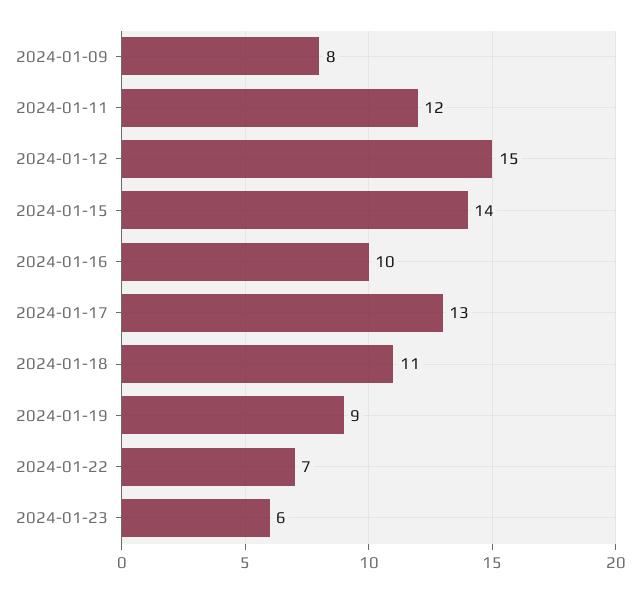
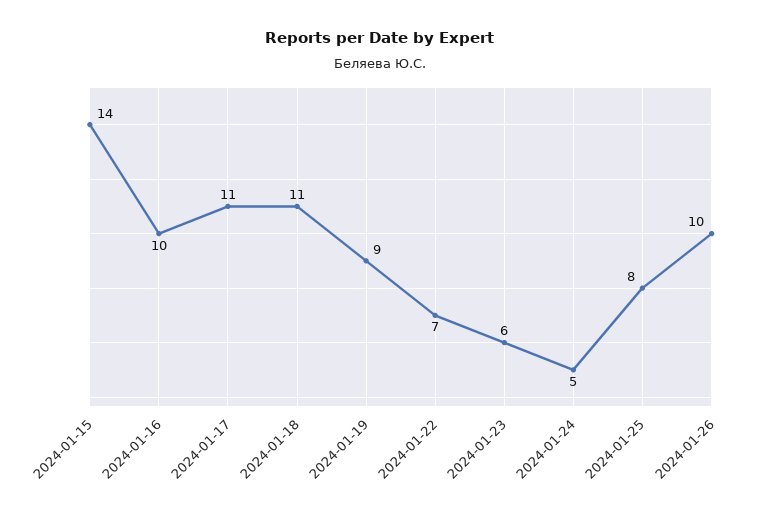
2024-01-09: 8 -> none
2024-01-11: 12 -> none
2024-01-12: 15 -> none
2024-01-17: 13 -> 11
2024-01-24: none -> 5
2024-01-25: none -> 8
2024-01-26: none -> 10

